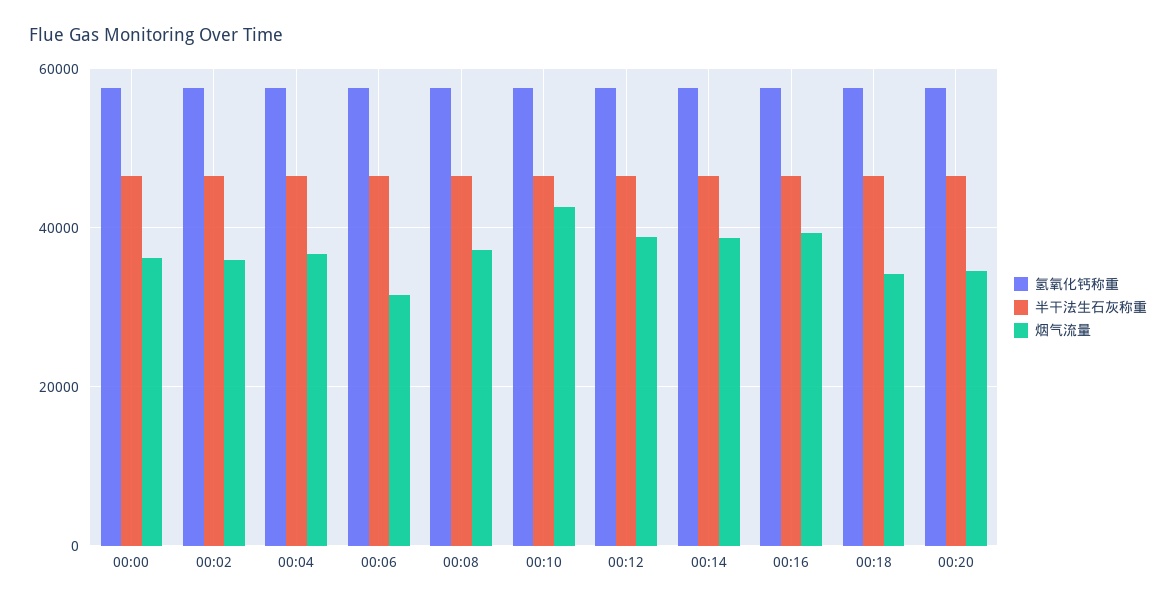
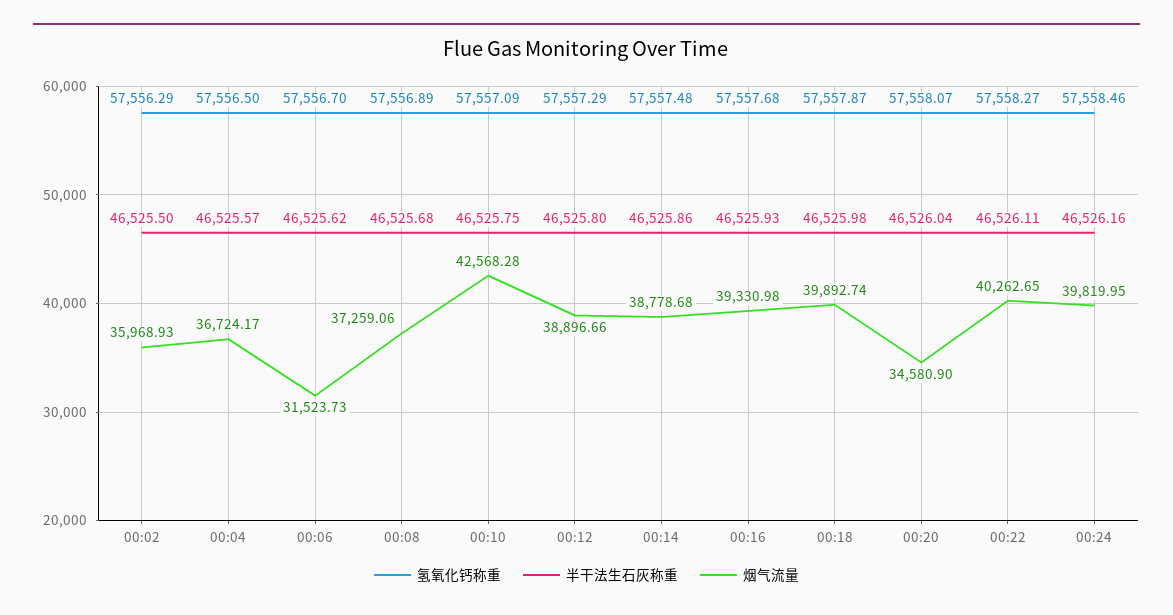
氢氧化钙称重, 00:00: 58000 -> none
半干法生石灰称重, 00:00: 46000 -> none
烟气流量, 00:00: 36000 -> none
烟气流量, 00:18: 34000 -> 39892.74
氢氧化钙称重, 00:22: none -> 57558.27
半干法生石灰称重, 00:22: none -> 46526.11
烟气流量, 00:22: none -> 40262.65
氢氧化钙称重, 00:24: none -> 57558.46
半干法生石灰称重, 00:24: none -> 46526.16
烟气流量, 00:24: none -> 39819.95

